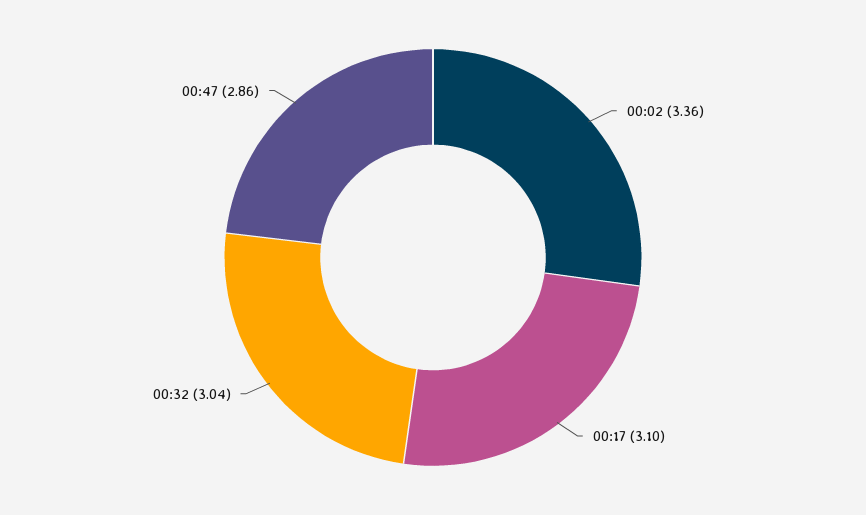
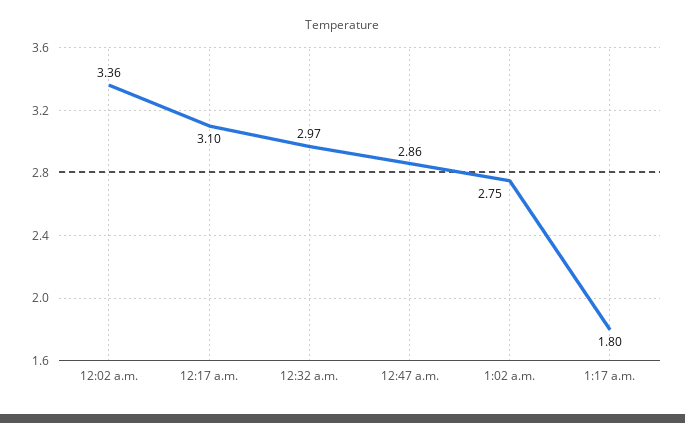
00:32: 3.04 -> 2.97
1:02 a.m.: none -> 2.75
1:17 a.m.: none -> 1.8

